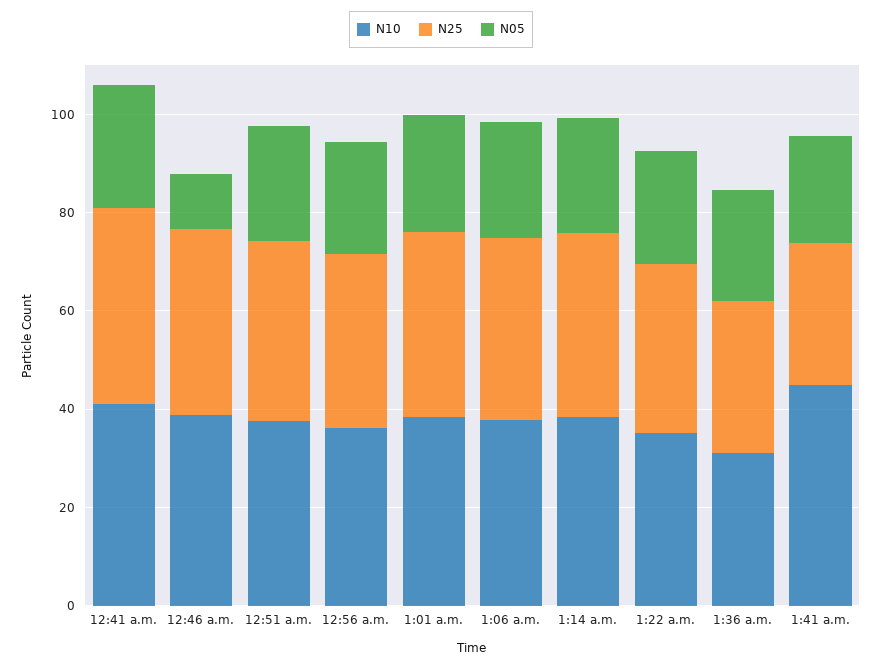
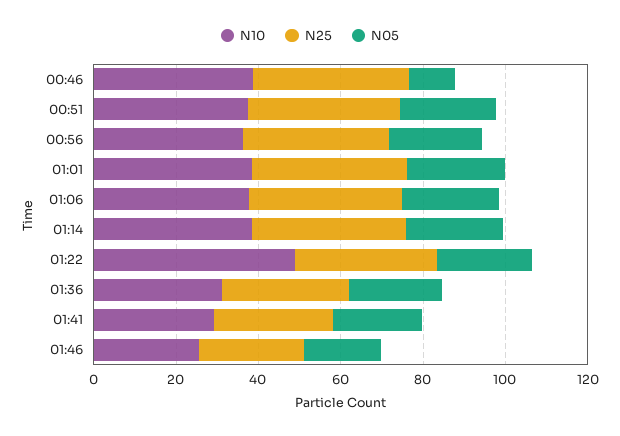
N10, 12:41 a.m.: 40 -> none
N25, 12:41 a.m.: 40 -> none
N05, 12:41 a.m.: 25 -> none
N10, 1:22 a.m.: 35 -> 50
N10, 1:41 a.m.: 45 -> 30
N10, 01:46: none -> 25
N25, 01:46: none -> 25
N05, 01:46: none -> 20

